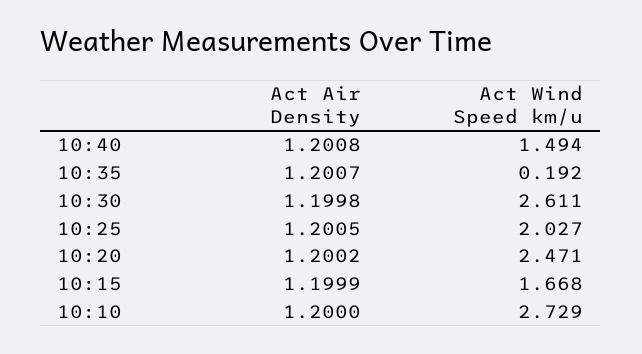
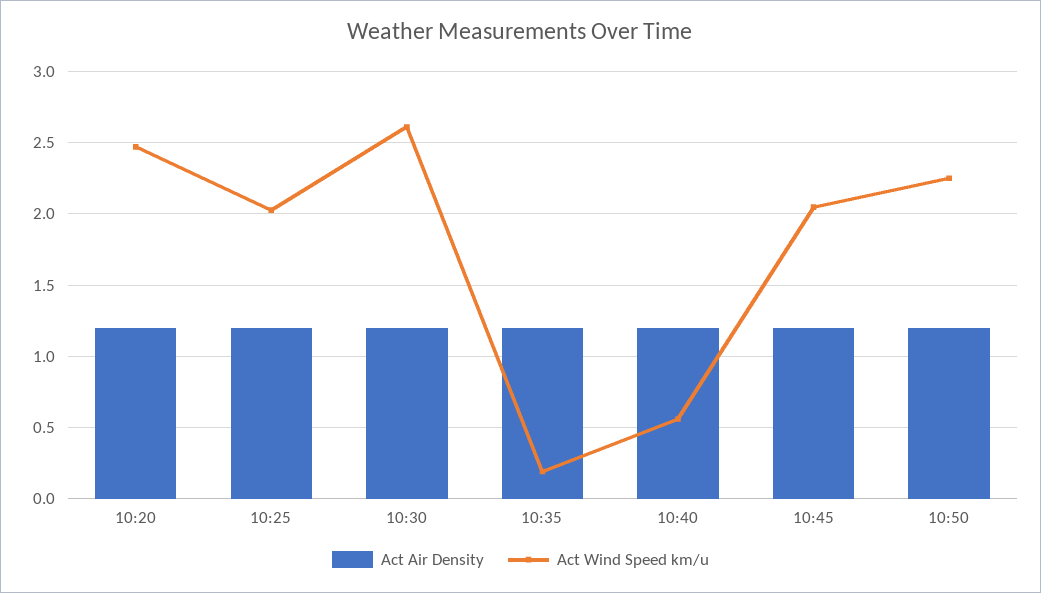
Act Wind Speed km/u, 10:40: 1.494 -> 0.55
Act Air Density, 10:15: 1.1999 -> none
Act Wind Speed km/u, 10:15: 1.668 -> none
Act Air Density, 10:10: 1.2 -> none
Act Wind Speed km/u, 10:10: 2.729 -> none
Act Air Density, 10:45: none -> 1.2
Act Wind Speed km/u, 10:45: none -> 2.05
Act Air Density, 10:50: none -> 1.2
Act Wind Speed km/u, 10:50: none -> 2.25

